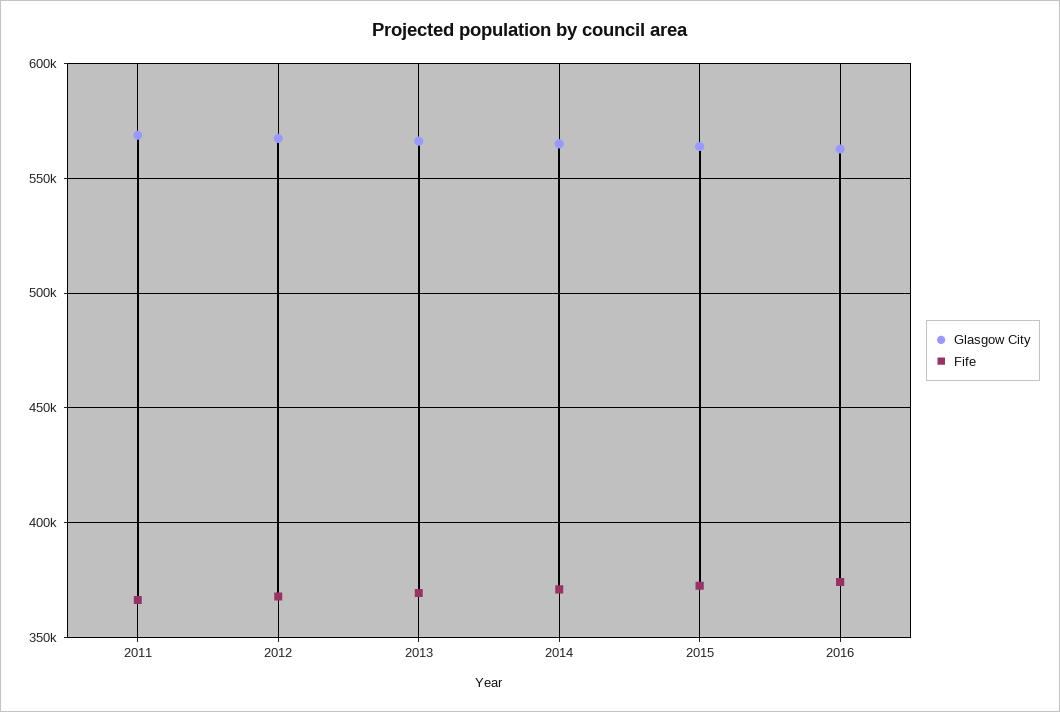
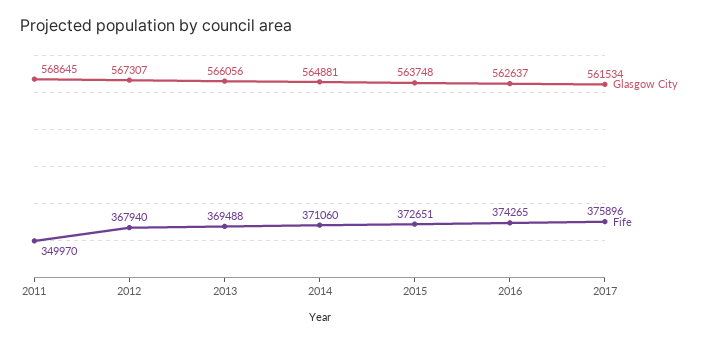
Fife, 2011: 365000 -> 349970
Glasgow City, 2017: none -> 561534
Fife, 2017: none -> 375896

